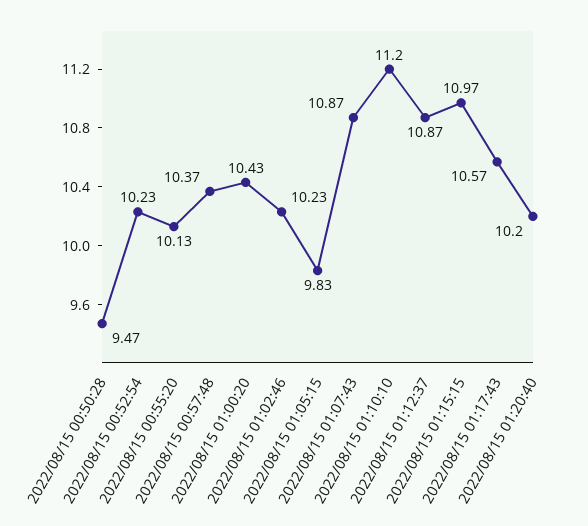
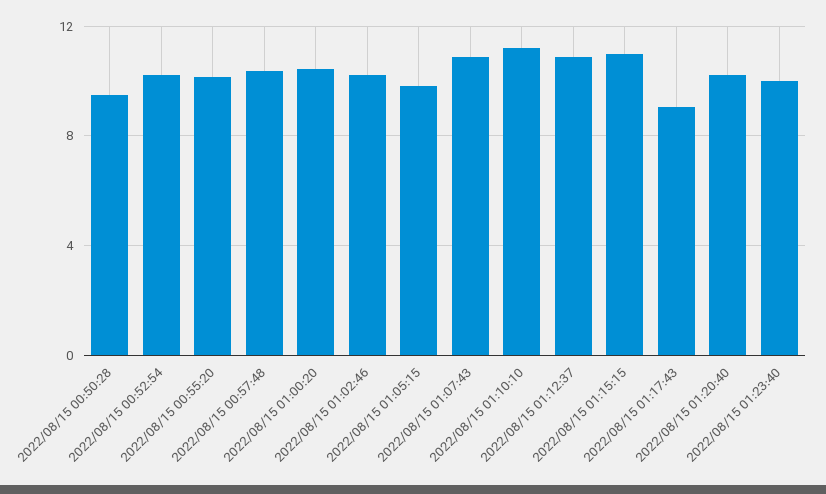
2022/08/15 01:17:43: 10.57 -> 9
2022/08/15 01:23:40: none -> 10

